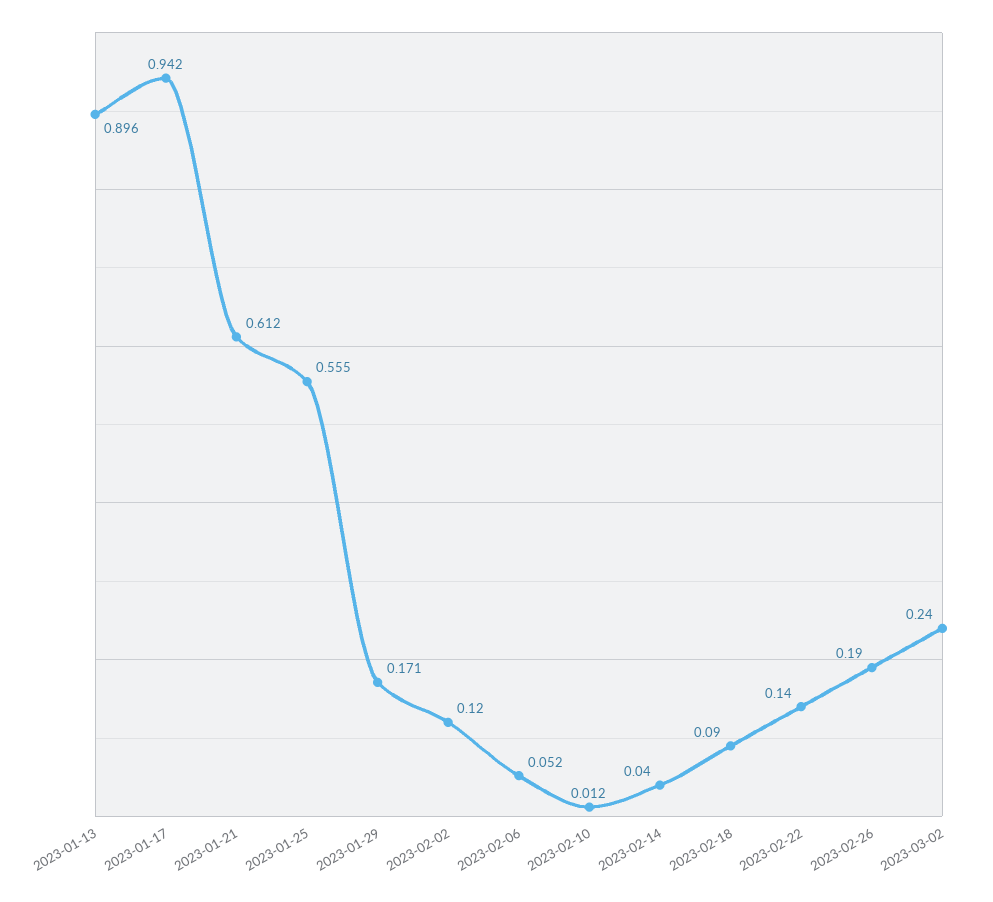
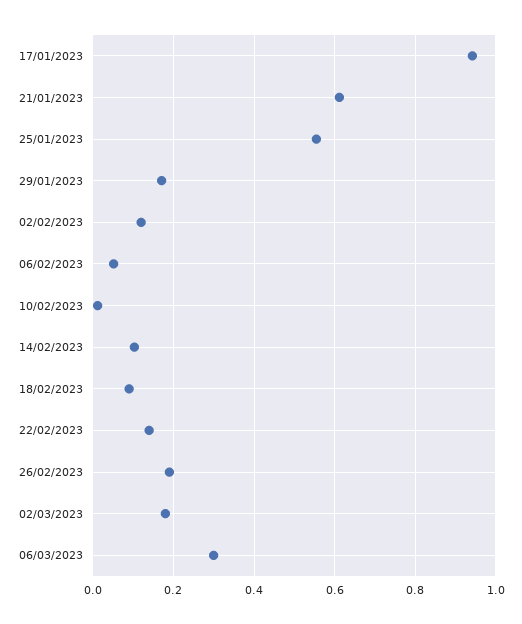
2023-01-13: 0.896 -> none
2023-02-14: 0.04 -> 0.1
2023-03-02: 0.24 -> 0.18
06/03/2023: none -> 0.3

